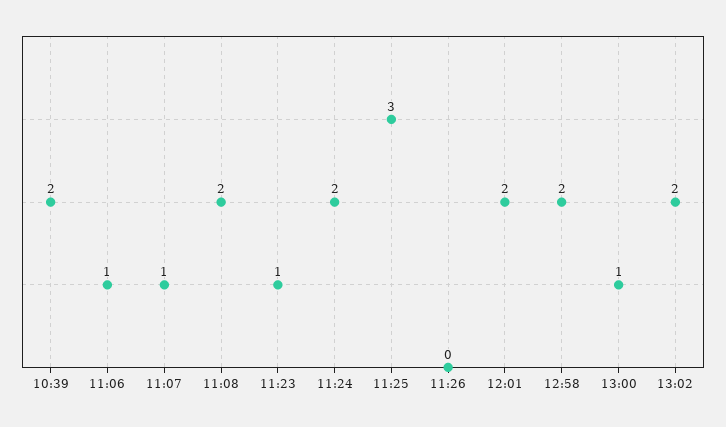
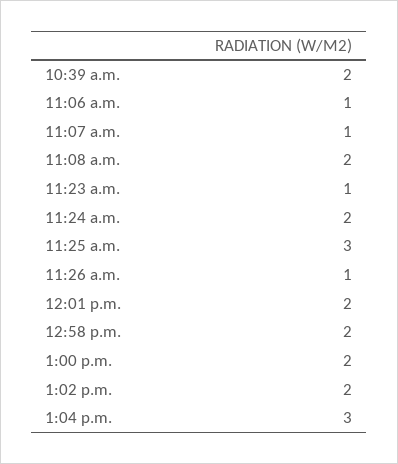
11:26: 0 -> 1
13:00: 1 -> 2
1:04 p.m.: none -> 3

